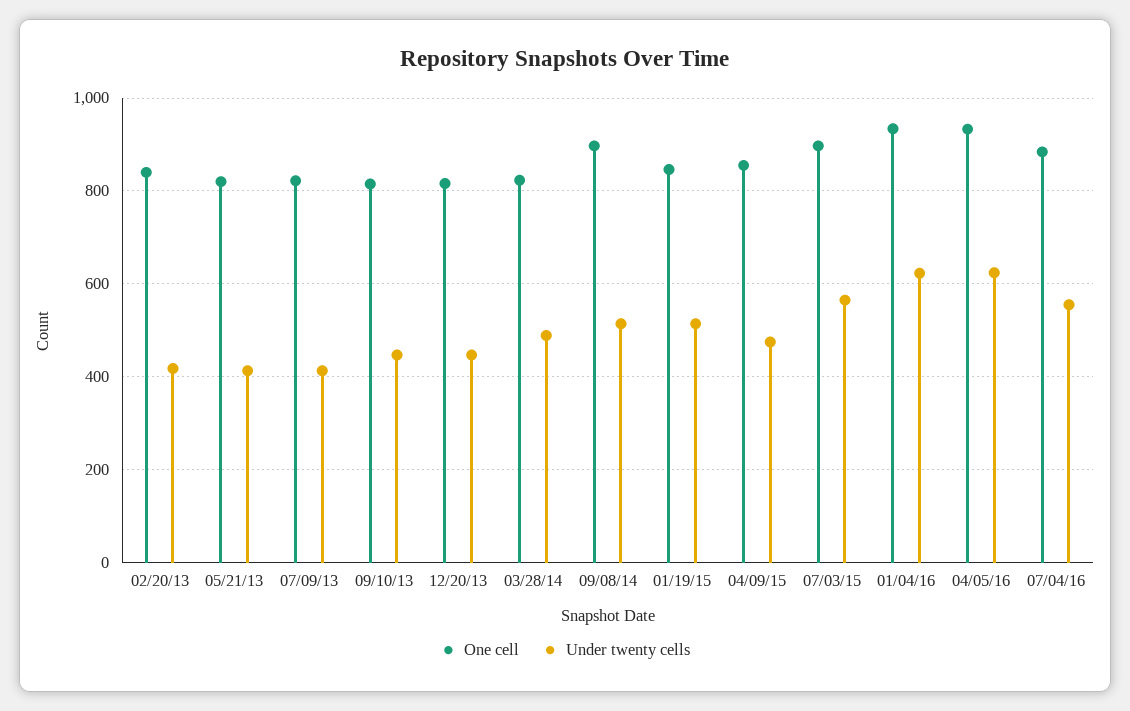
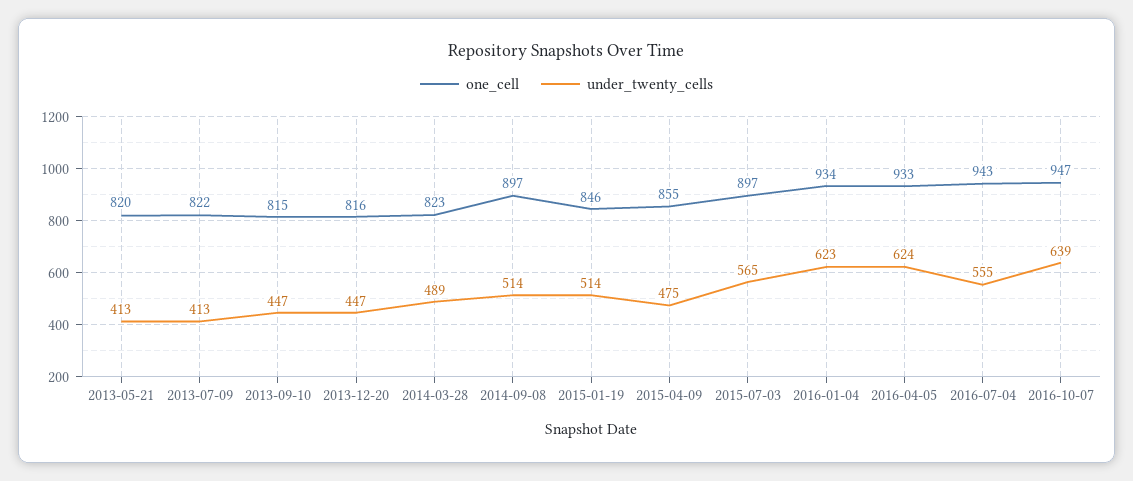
One cell, 02/20/13: 840 -> none
Under twenty cells, 02/20/13: 420 -> none
One cell, 07/04/16: 880 -> 943
One cell, 2016-10-07: none -> 947
Under twenty cells, 2016-10-07: none -> 639

